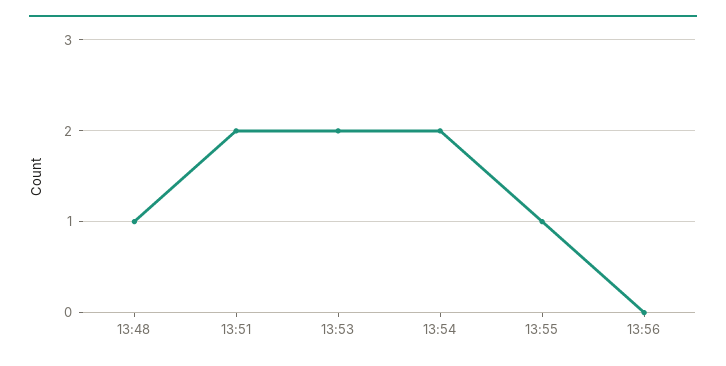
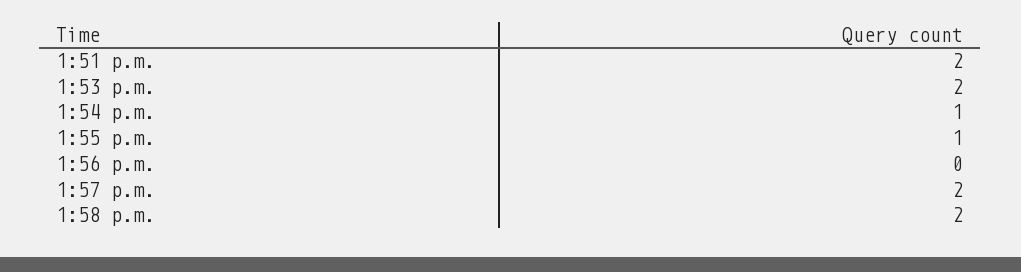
13:48: 1 -> none
13:54: 2 -> 1
1:57 p.m.: none -> 2
1:58 p.m.: none -> 2

